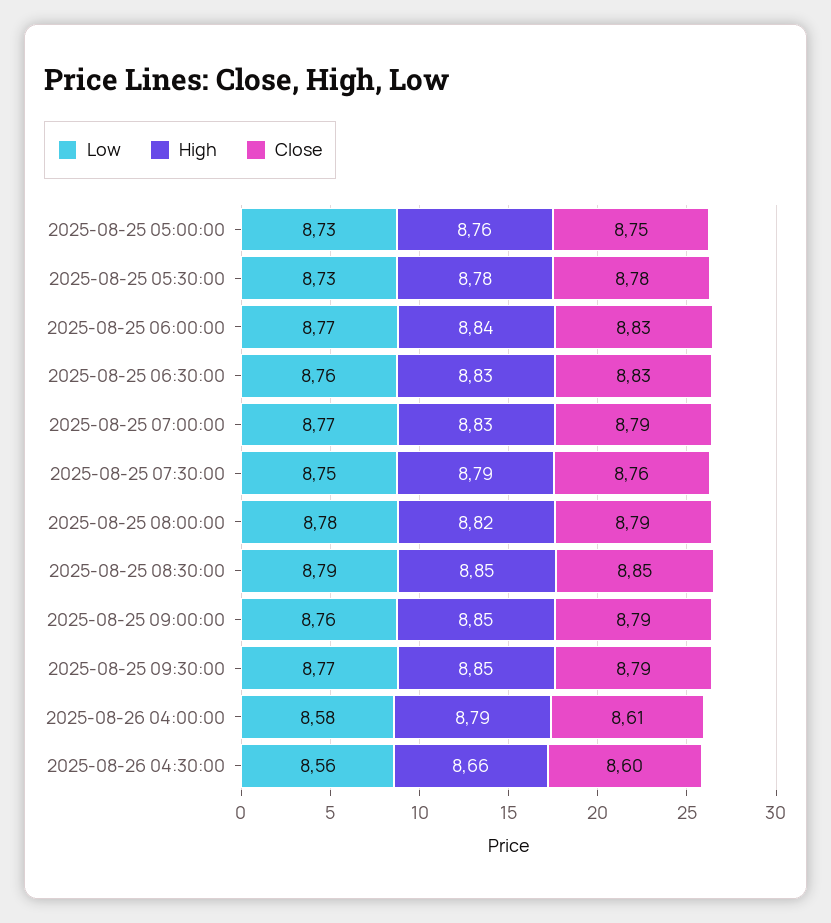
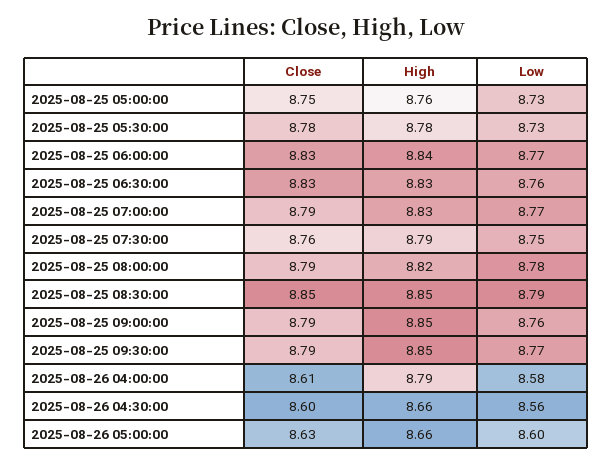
Close, 2025-08-26 05:00:00: none -> 8.63
High, 2025-08-26 05:00:00: none -> 8.66
Low, 2025-08-26 05:00:00: none -> 8.6

